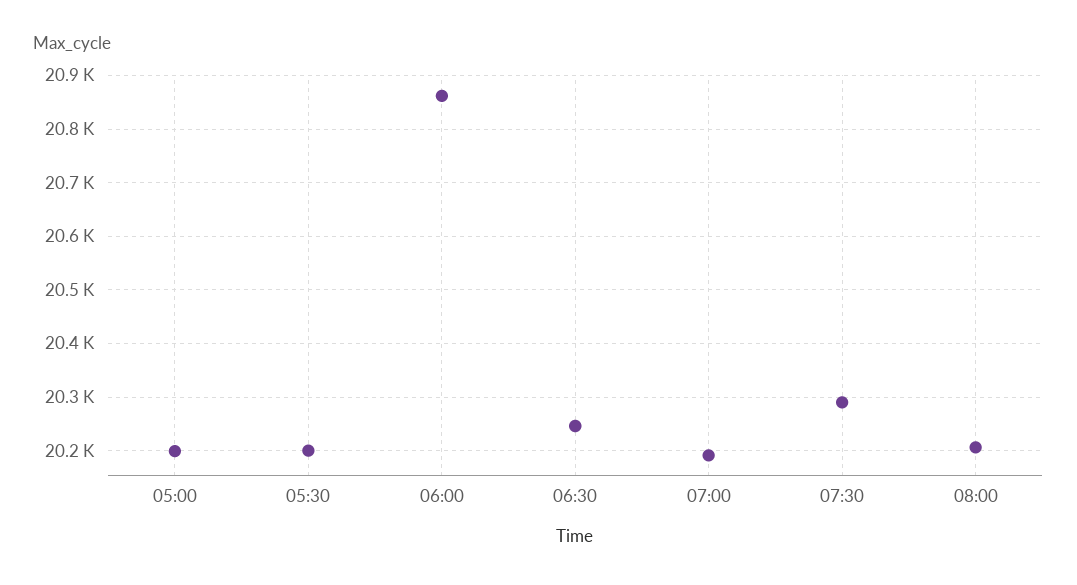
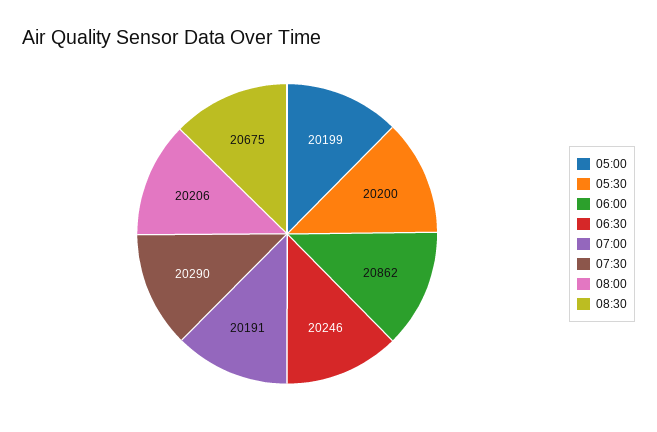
08:30: none -> 20675

